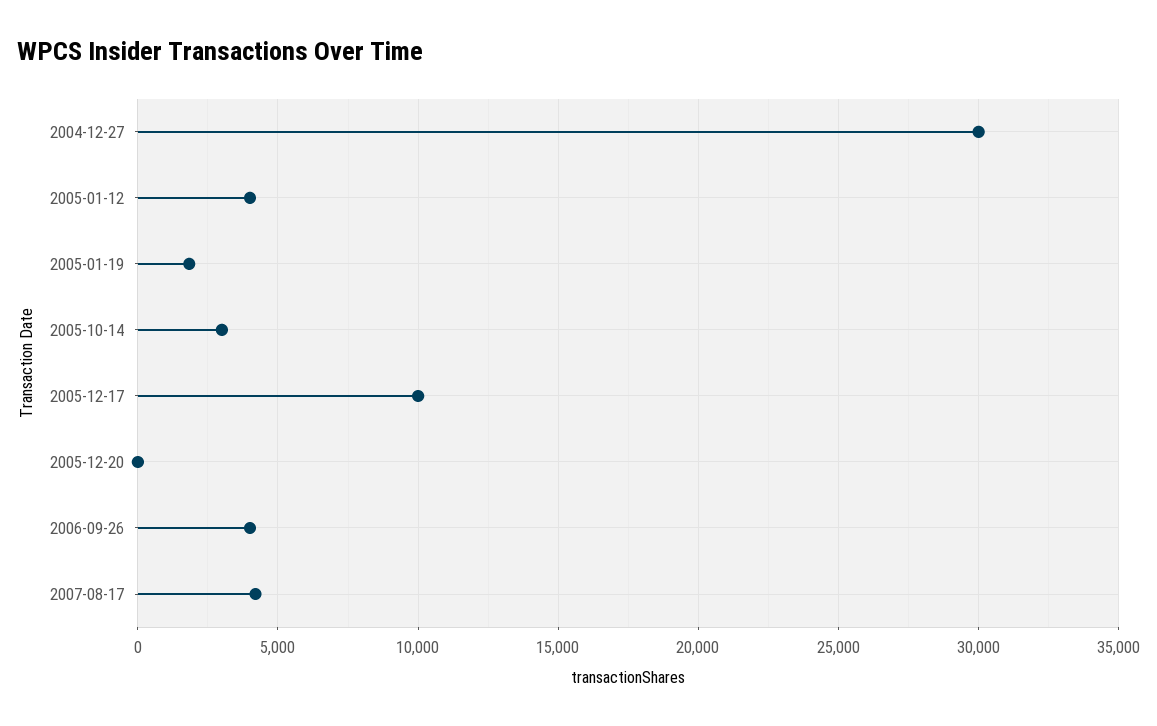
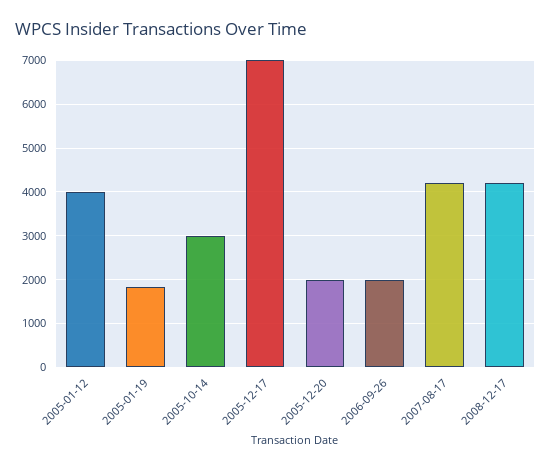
2004-12-27: 30000 -> none
2005-12-17: 10000 -> 7000
2005-12-20: 0 -> 2000
2006-09-26: 4000 -> 2000
2008-12-17: none -> 4200

